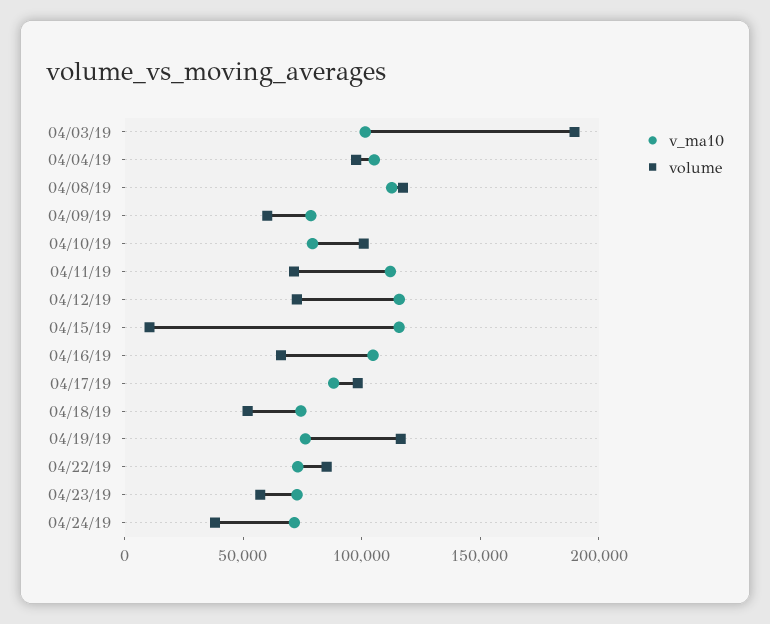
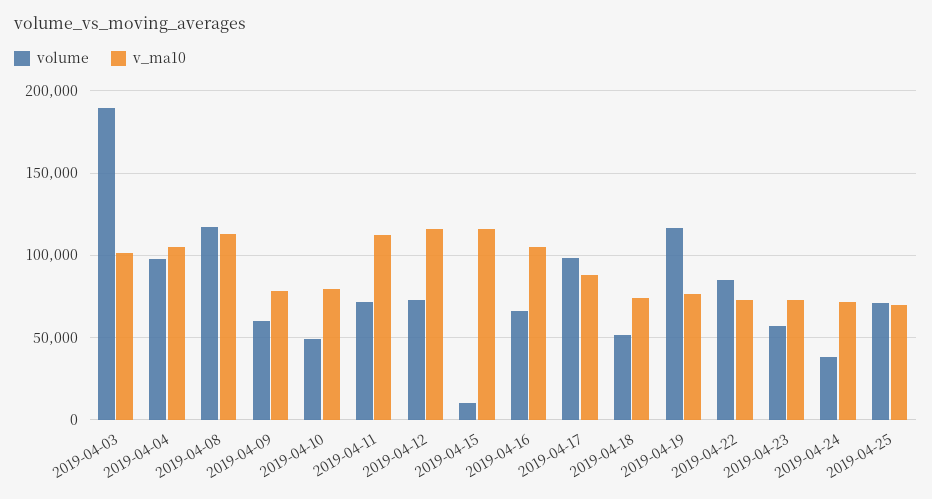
volume, 04/10/19: 100000 -> 50000
volume, 2019-04-25: none -> 70000
v_ma10, 2019-04-25: none -> 70000

